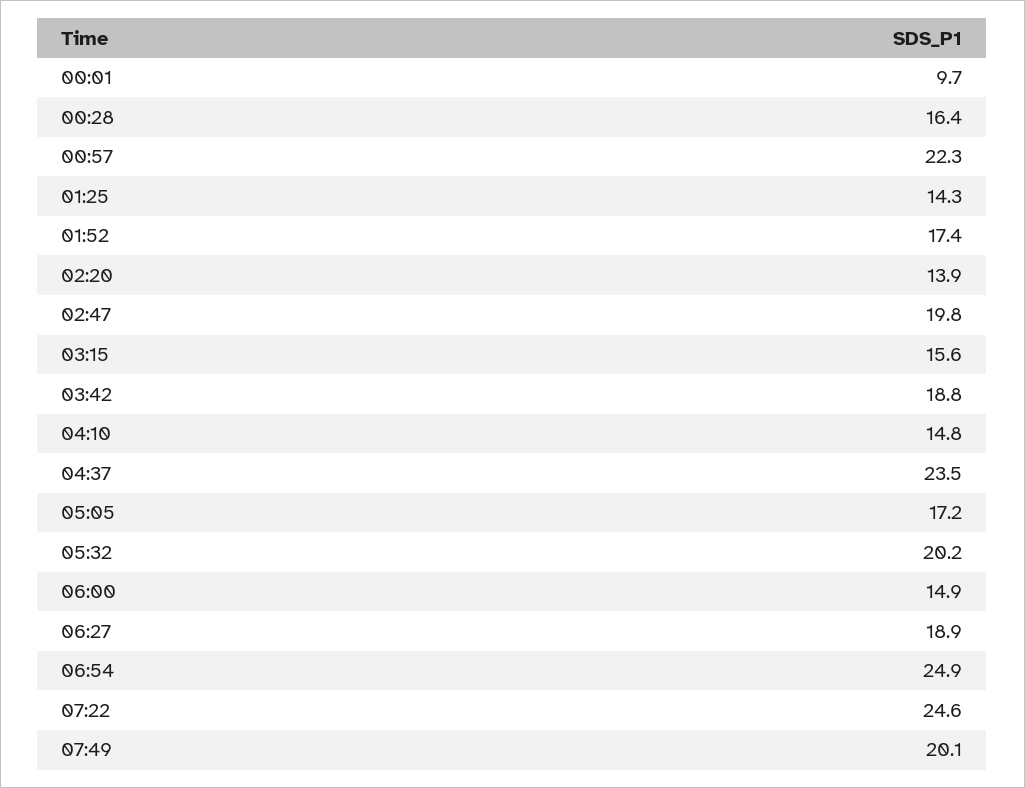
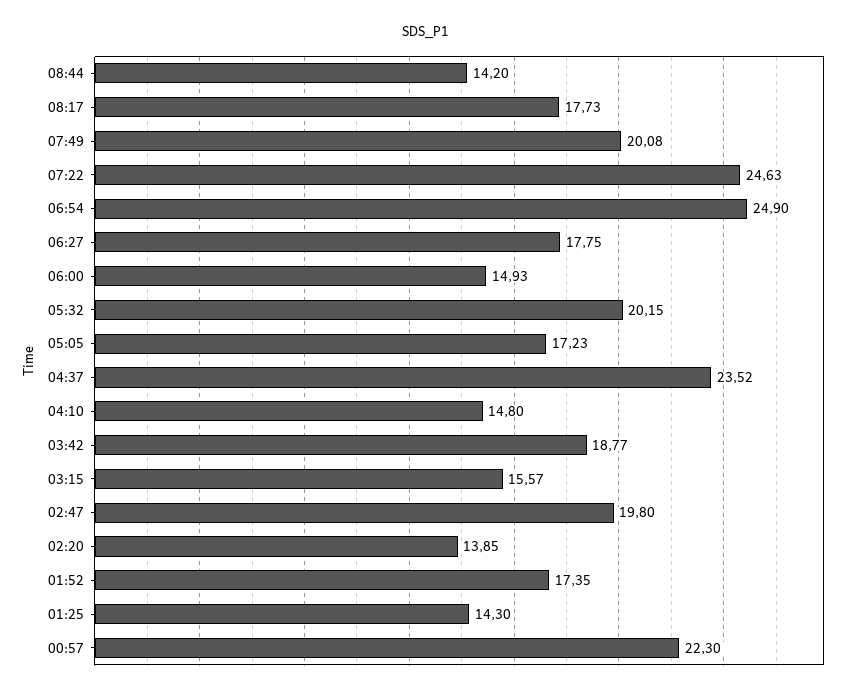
00:01: 9.7 -> none
00:28: 16.4 -> none
06:27: 18.9 -> 17.75
08:44: none -> 14.2
08:17: none -> 17.73

